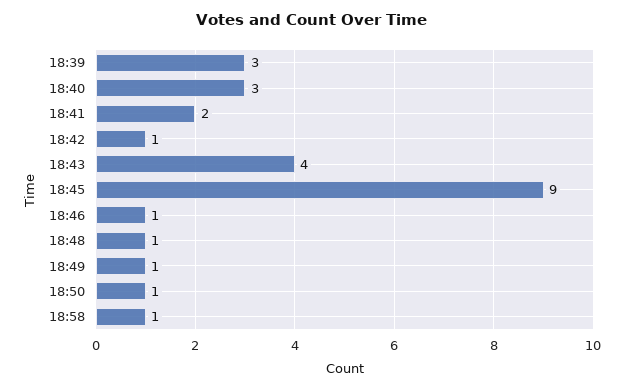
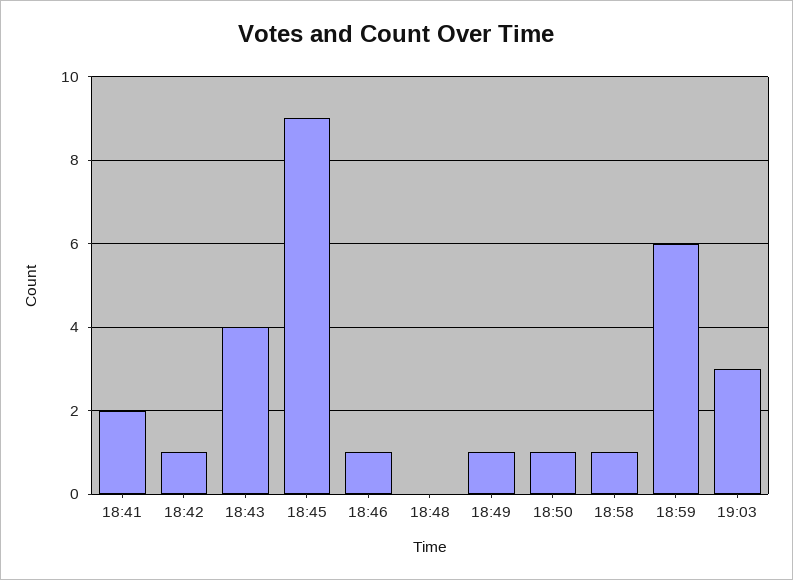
18:39: 3 -> none
18:40: 3 -> none
18:48: 1 -> 0
18:59: none -> 6
19:03: none -> 3

